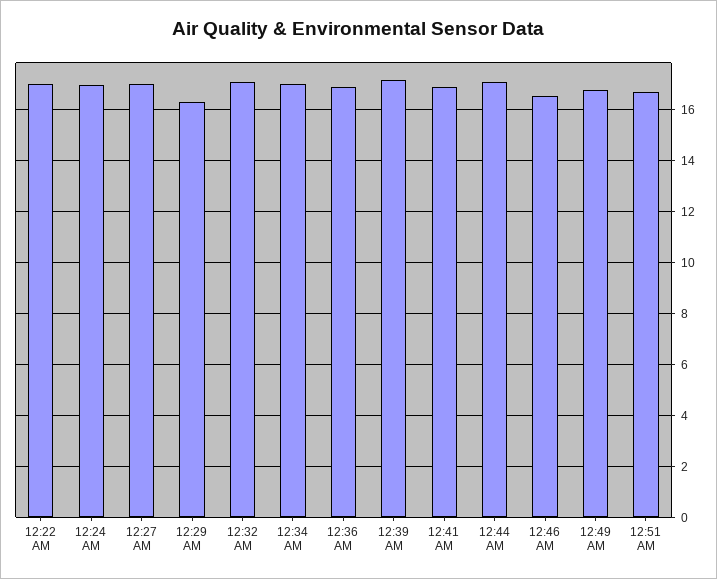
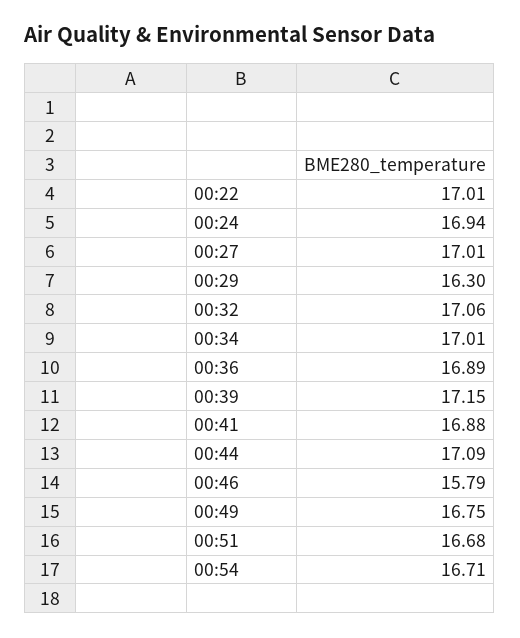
12:46 AM: 16.5 -> 15.79
00:54: none -> 16.71

